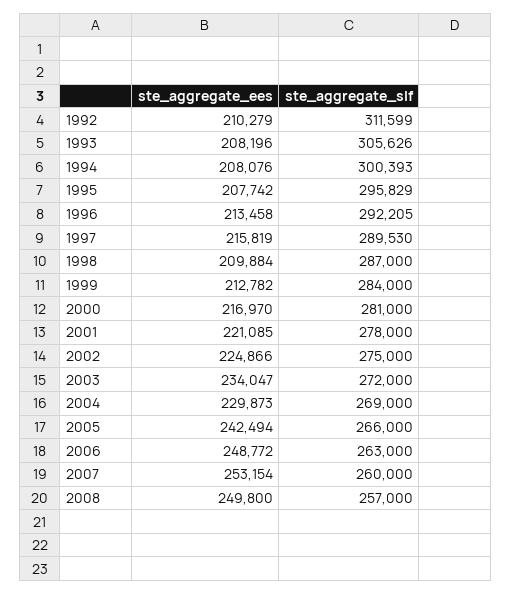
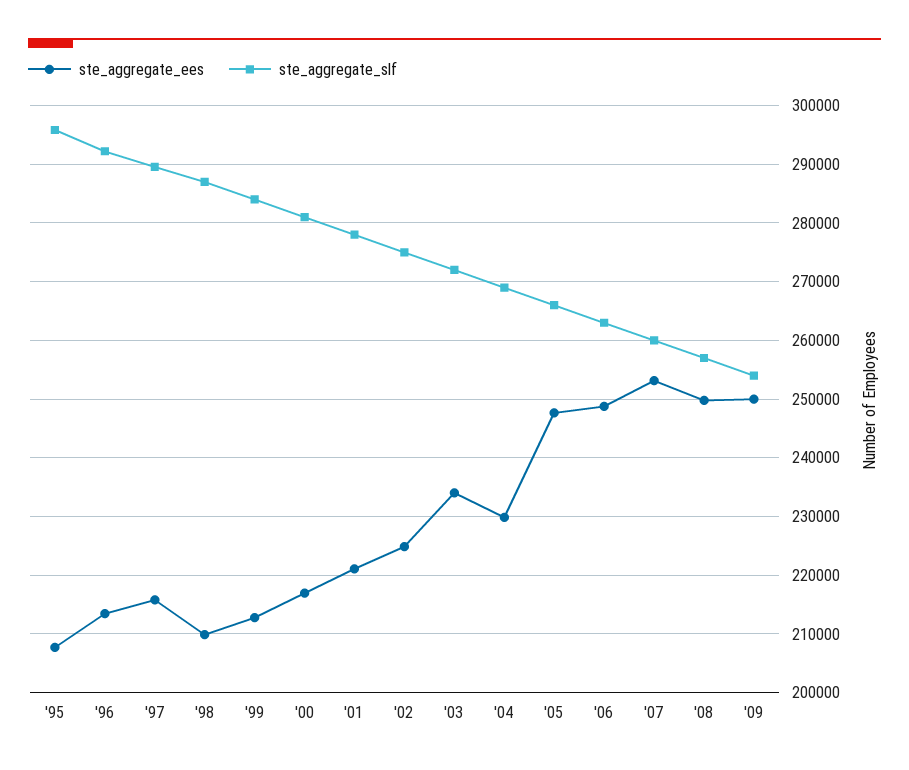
ste_aggregate_ees, 1992: 210279 -> none
ste_aggregate_slf, 1992: 311599 -> none
ste_aggregate_ees, 1993: 208196 -> none
ste_aggregate_slf, 1993: 305626 -> none
ste_aggregate_ees, 1994: 208076 -> none
ste_aggregate_slf, 1994: 300393 -> none
ste_aggregate_ees, 2005: 242494 -> 248000
ste_aggregate_ees, '09: none -> 250000
ste_aggregate_slf, '09: none -> 254000

